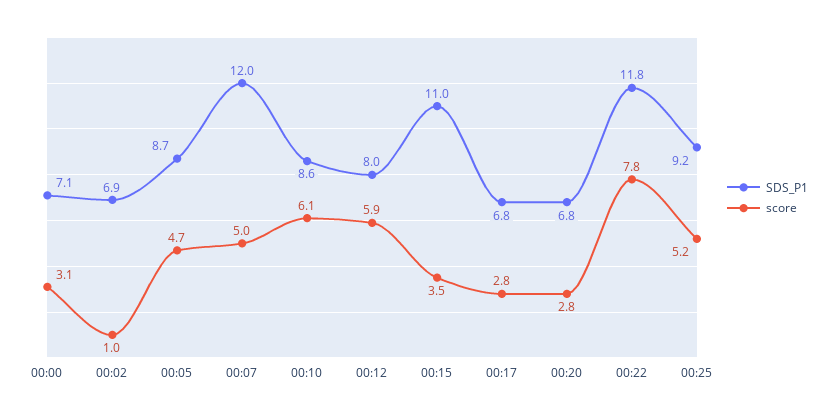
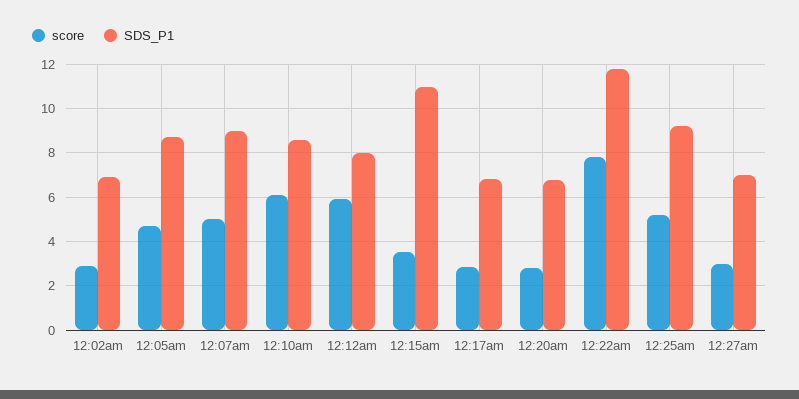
SDS_P1, 00:00: 7.1 -> none
score, 00:00: 3.1 -> none
score, 00:02: 1 -> 3
SDS_P1, 00:07: 12 -> 9
score, 12:27am: none -> 3
SDS_P1, 12:27am: none -> 7

